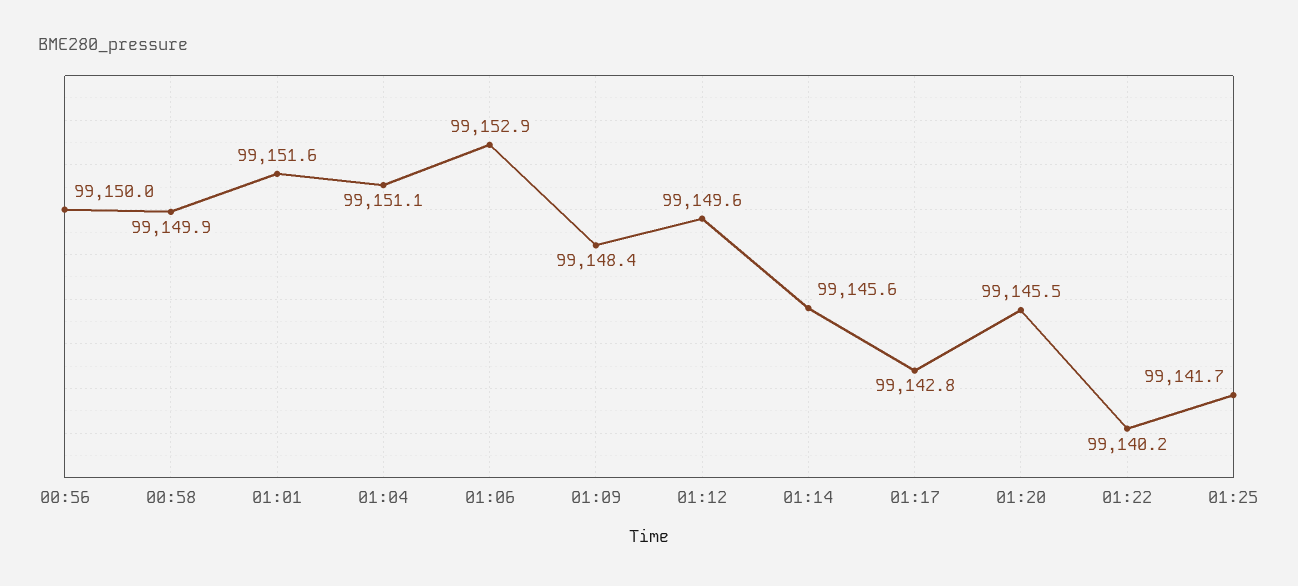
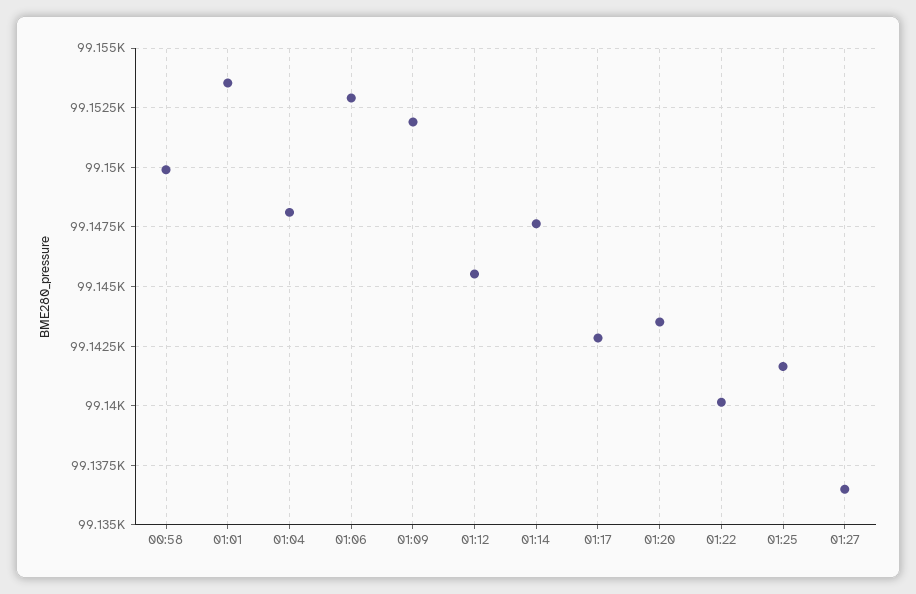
00:56: 99150 -> none
01:01: 99151.6 -> 99153.5
01:04: 99151.1 -> 99148
01:09: 99148.4 -> 99152
01:12: 99149.6 -> 99145.5
01:14: 99145.6 -> 99147.5
01:20: 99145.5 -> 99143.5
01:27: none -> 99136.5

